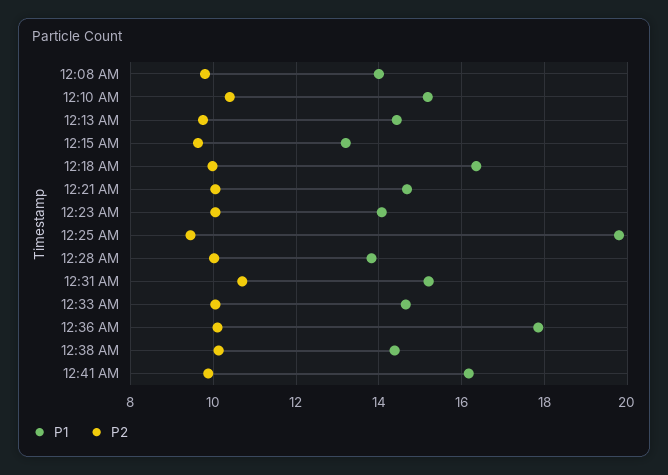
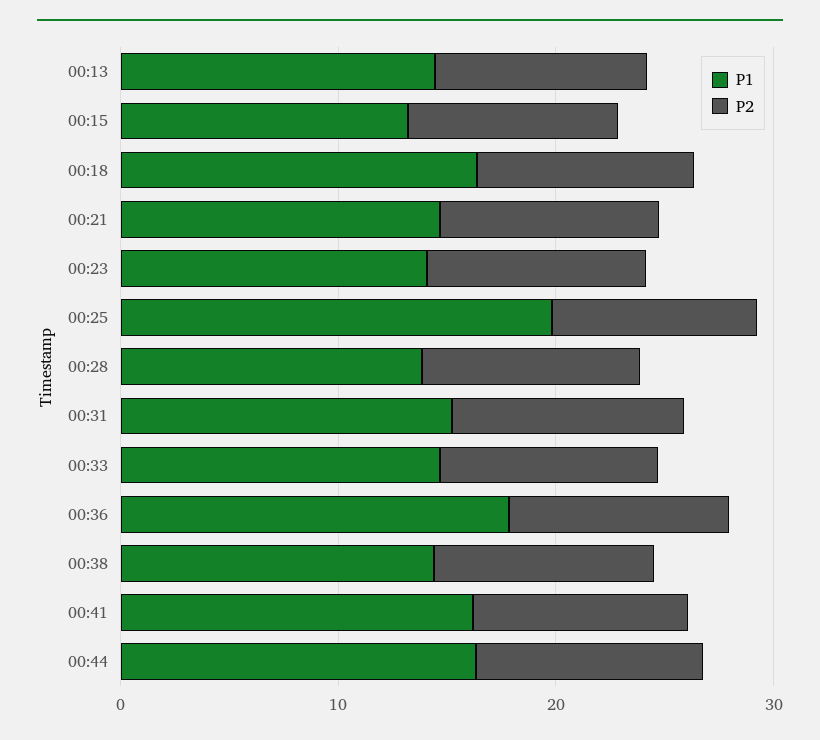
P1, 12:08 AM: 14 -> none
P2, 12:08 AM: 9.8 -> none
P1, 12:10 AM: 15.2 -> none
P2, 12:10 AM: 10.4 -> none
P1, 00:44: none -> 16
P2, 00:44: none -> 10

